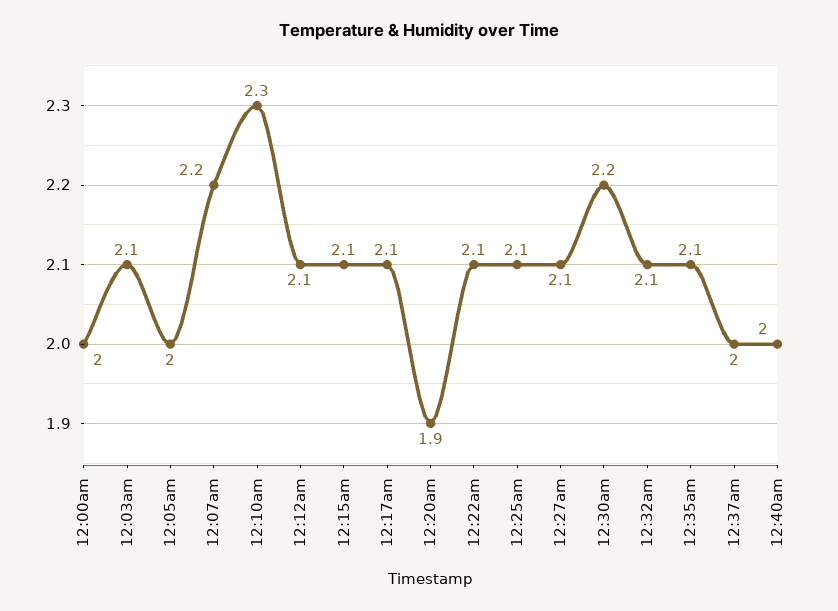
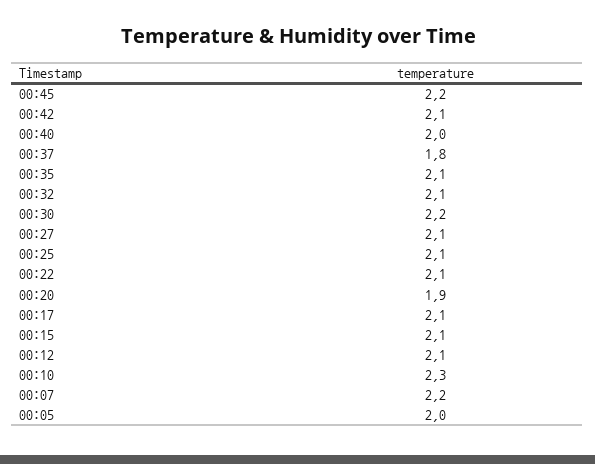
12:00am: 2 -> none
12:03am: 2.1 -> none
12:37am: 2 -> 1.8
00:45: none -> 2.2
00:42: none -> 2.1

